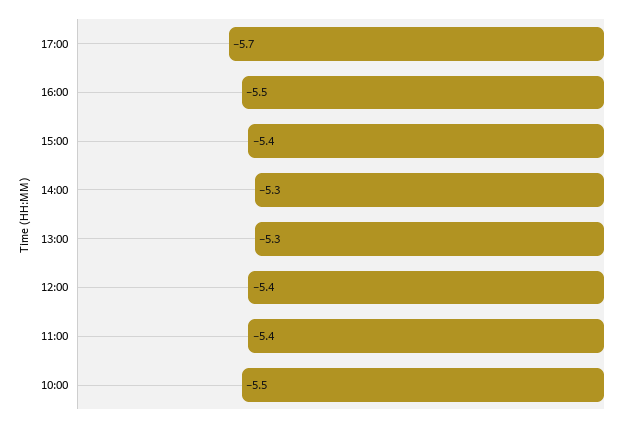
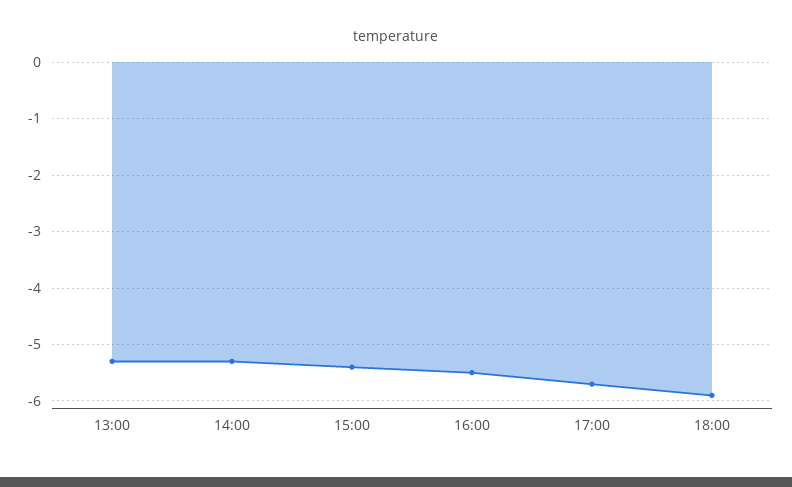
12:00: -5.4 -> none
11:00: -5.4 -> none
10:00: -5.5 -> none
18:00: none -> -6

